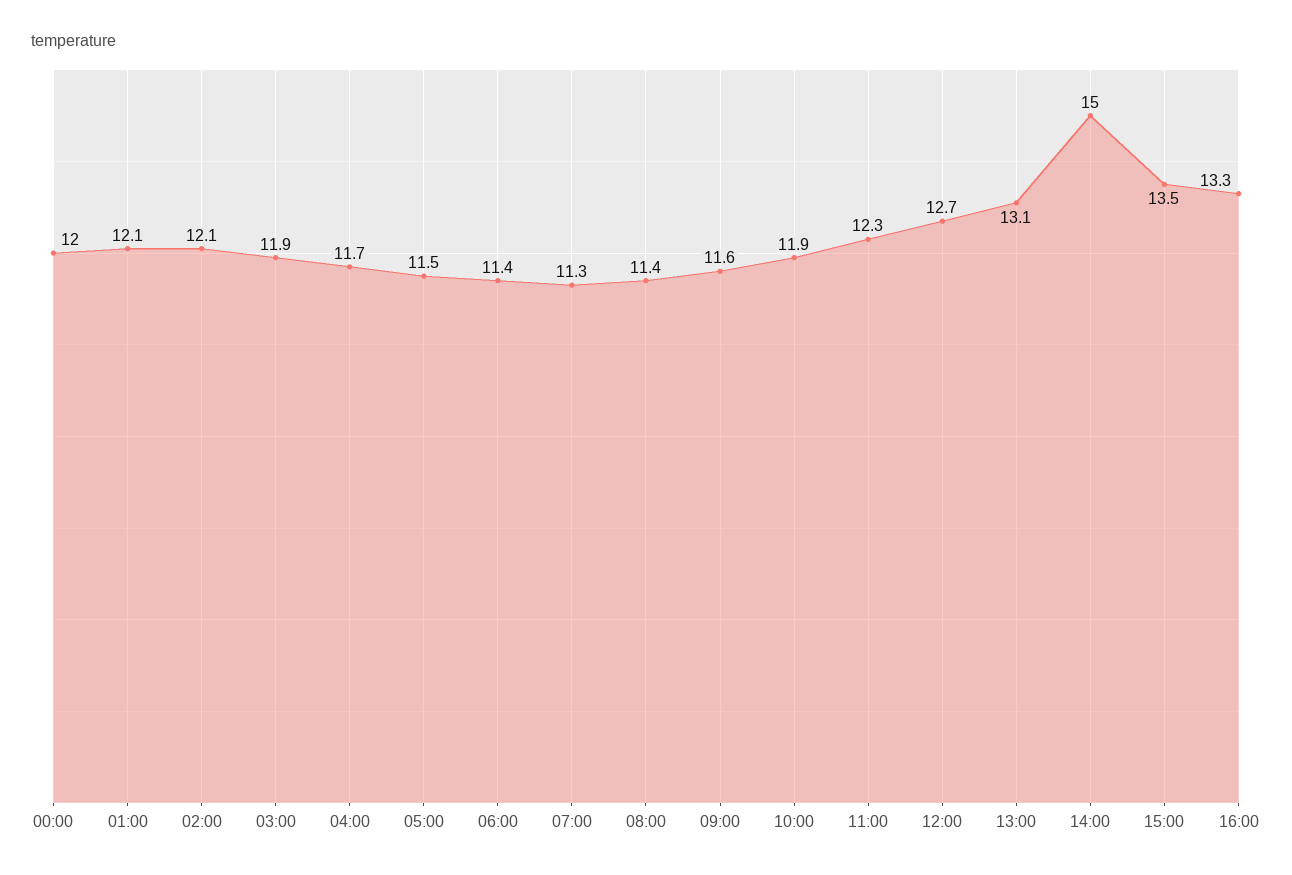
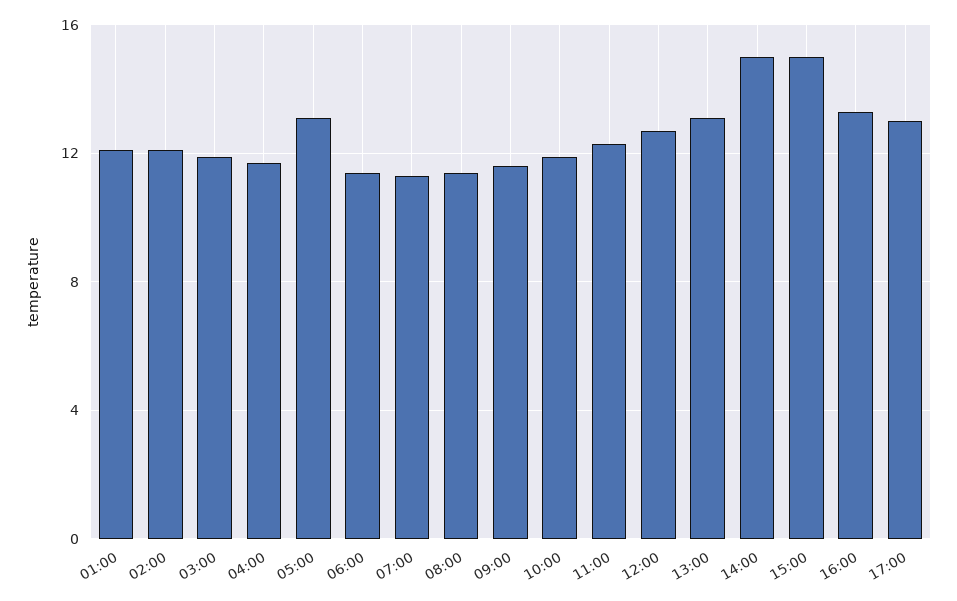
00:00: 12 -> none
05:00: 11.5 -> 13
15:00: 13.5 -> 15
17:00: none -> 13

